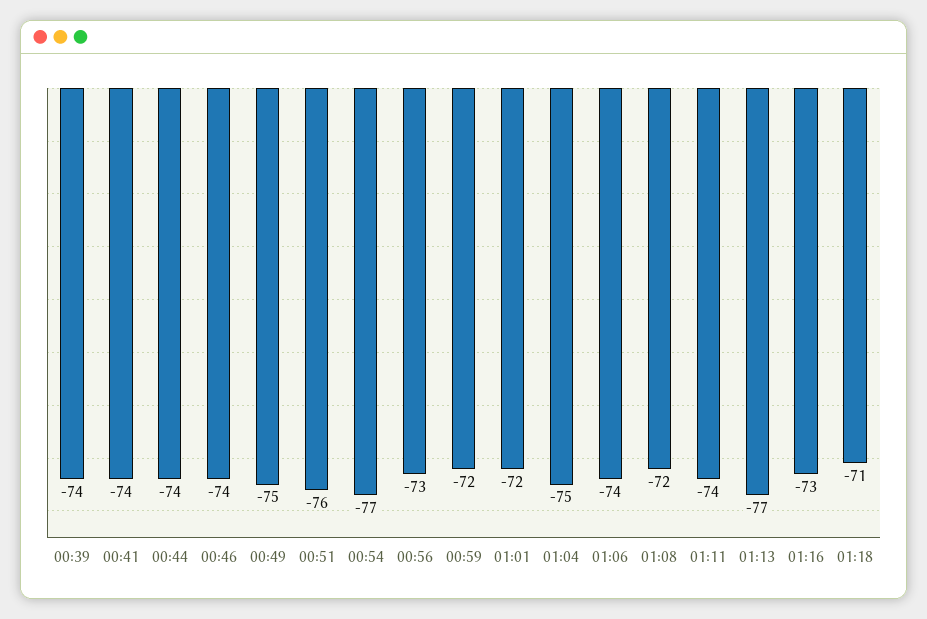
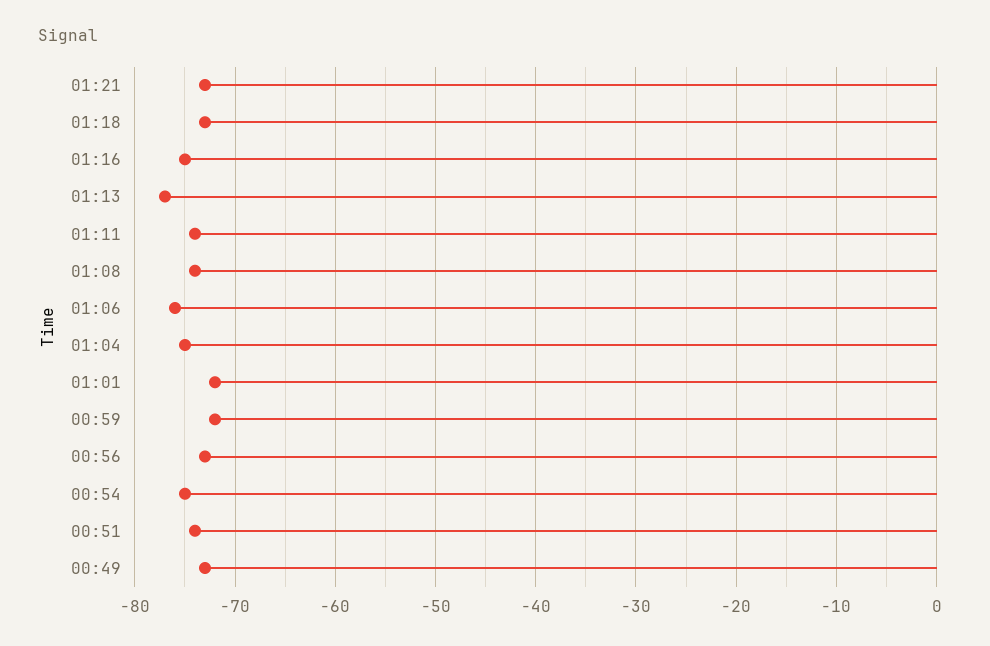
00:39: -74 -> none
00:41: -74 -> none
00:44: -74 -> none
00:46: -74 -> none
00:49: -75 -> -73
00:51: -76 -> -74
00:54: -77 -> -75
01:06: -74 -> -76
01:08: -72 -> -74
01:16: -73 -> -75
01:18: -71 -> -73
01:21: none -> -73

